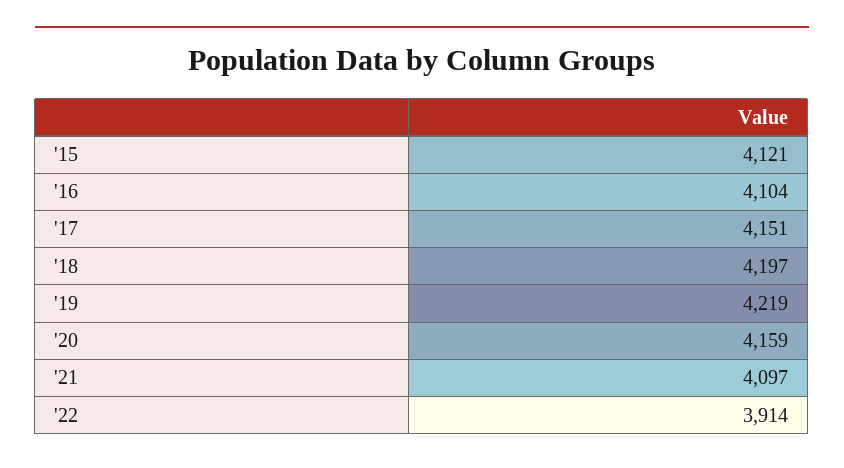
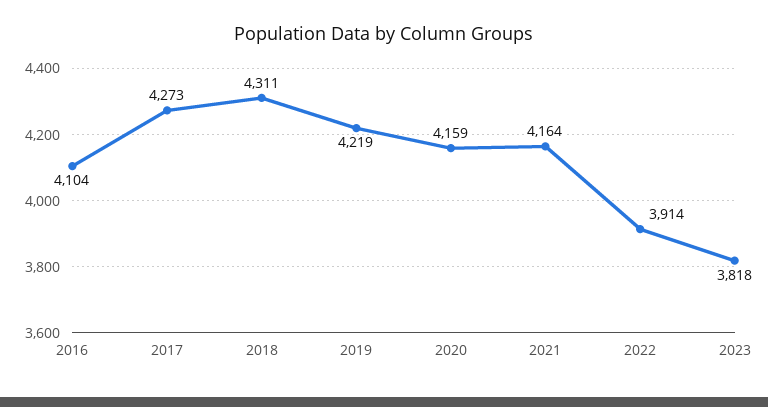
'15: 4121 -> none
'17: 4151 -> 4273
'18: 4197 -> 4311
'21: 4097 -> 4164
2023: none -> 3818

